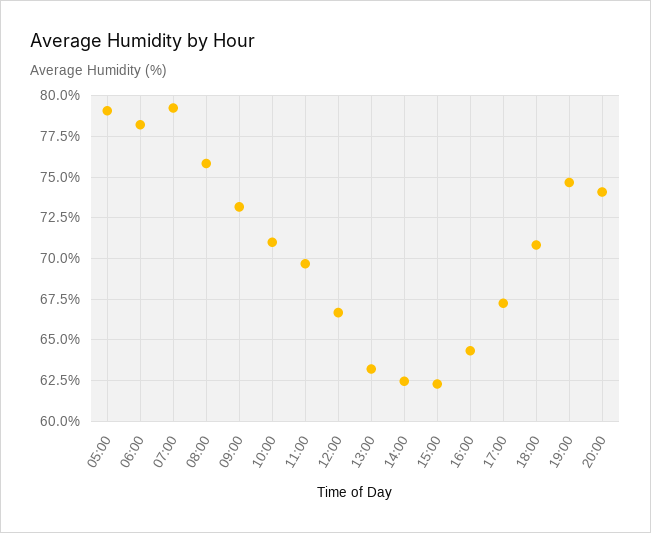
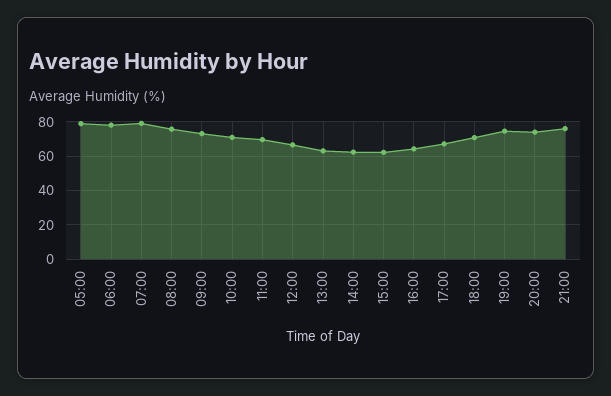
21:00: none -> 75

